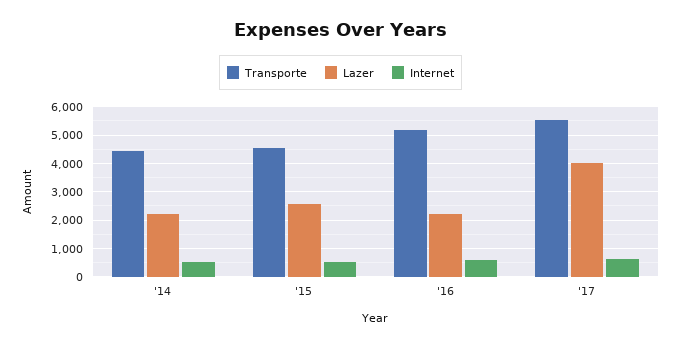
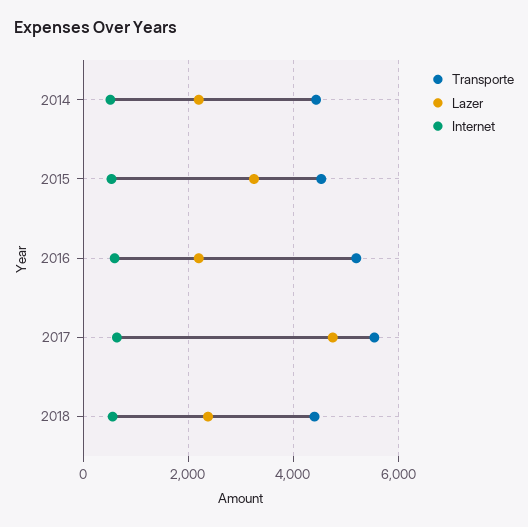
Lazer, '15: 2500 -> 3200
Lazer, '17: 4000 -> 4800
Transporte, 2018: none -> 4400
Lazer, 2018: none -> 2400
Internet, 2018: none -> 600

